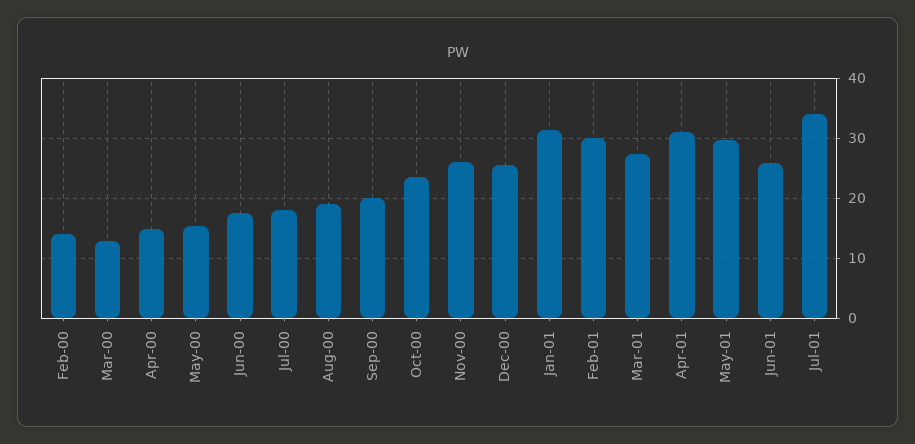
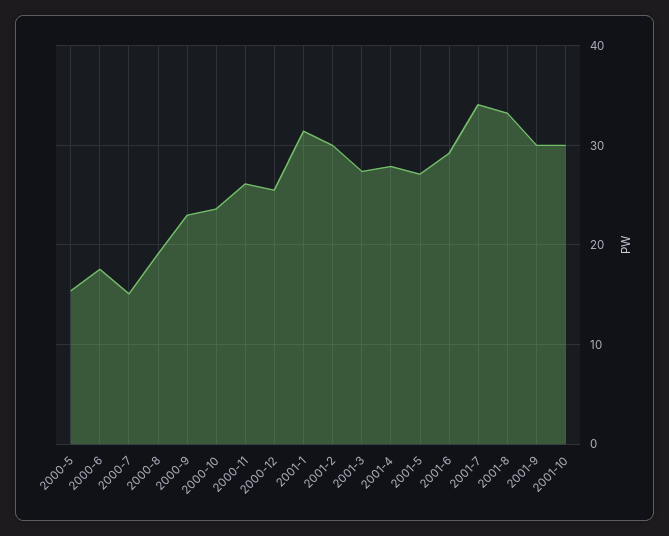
Feb-00: 14 -> none
Mar-00: 13 -> none
Apr-00: 15 -> none
Jul-00: 18 -> 15
Sep-00: 20 -> 23
Apr-01: 31 -> 28
May-01: 30 -> 27
Jun-01: 26 -> 29
2001-8: none -> 33
2001-9: none -> 30
2001-10: none -> 30

